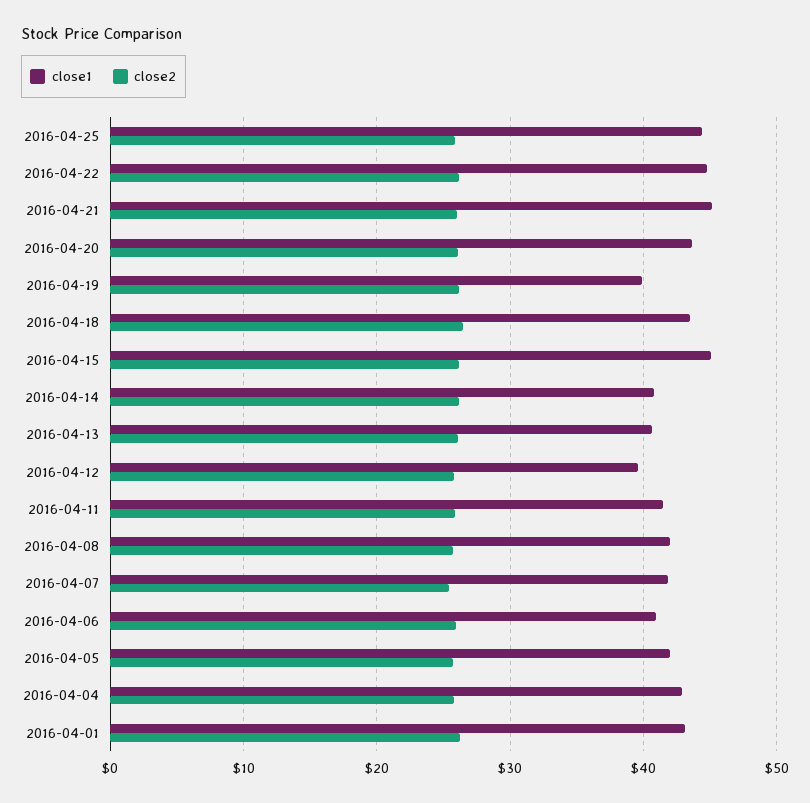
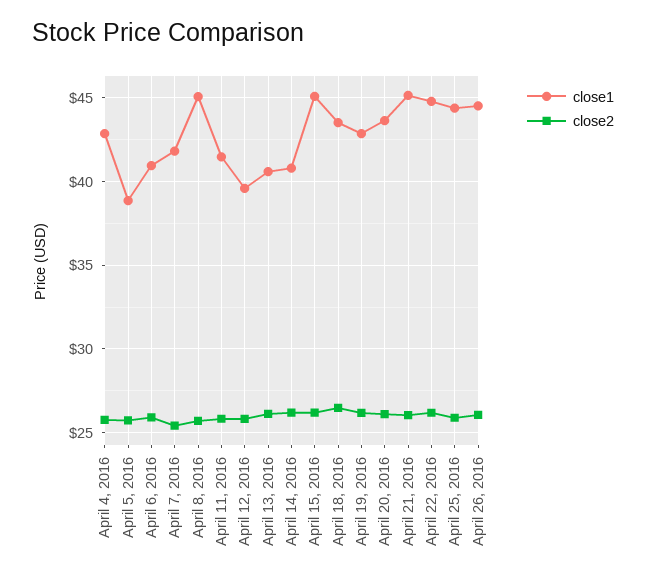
close1, 2016-04-19: 40 -> 43
close1, 2016-04-08: 42 -> 45
close1, 2016-04-05: 42 -> 39
close1, 2016-04-01: 43 -> none
close2, 2016-04-01: 26 -> none
close1, April 26, 2016: none -> 44.5
close2, April 26, 2016: none -> 26

